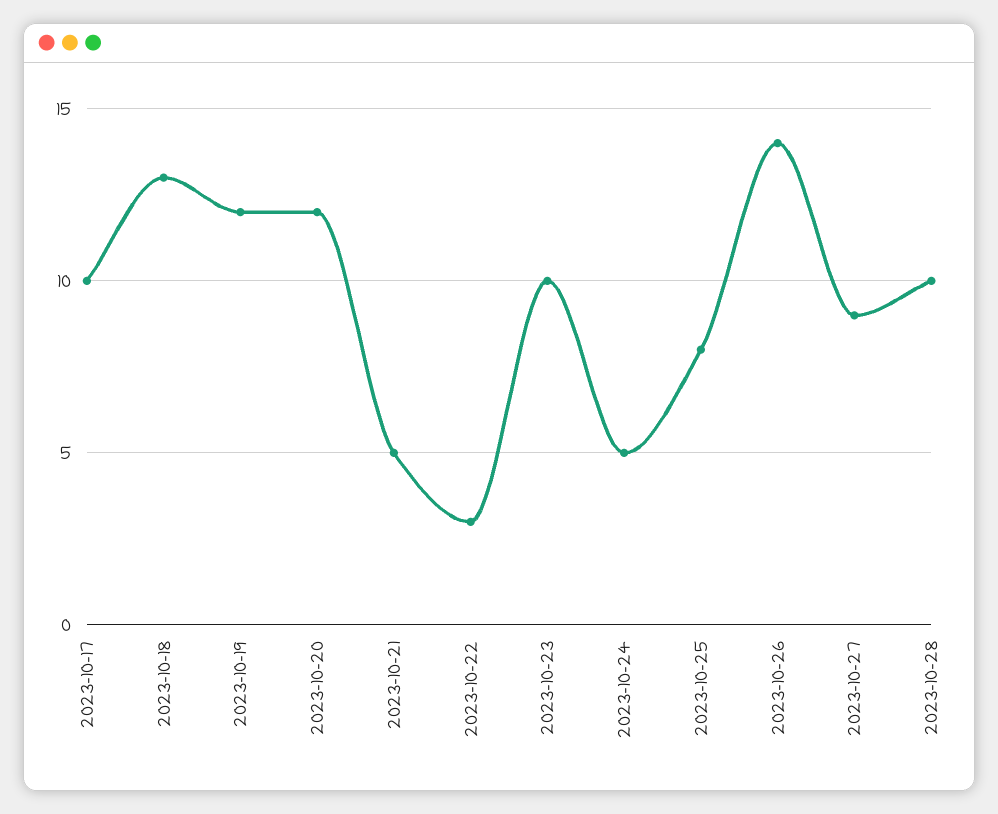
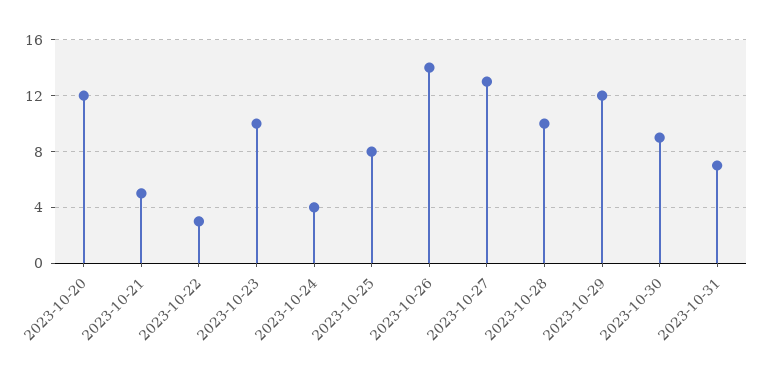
2023-10-17: 10 -> none
2023-10-18: 13 -> none
2023-10-19: 12 -> none
2023-10-24: 5 -> 4
2023-10-27: 9 -> 13
2023-10-29: none -> 12
2023-10-30: none -> 9
2023-10-31: none -> 7

